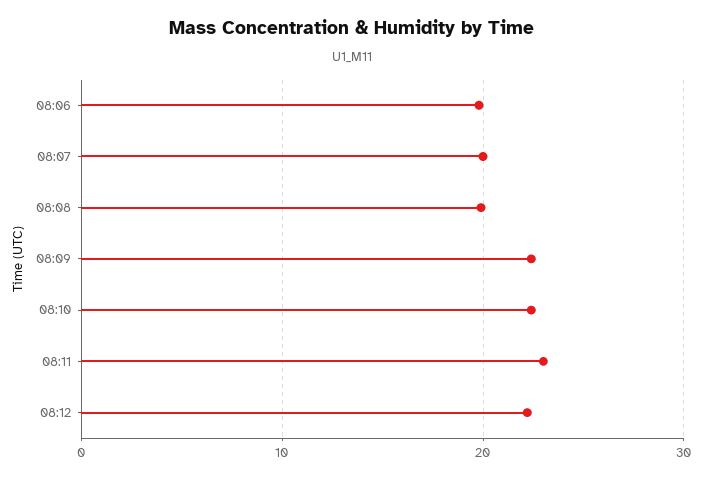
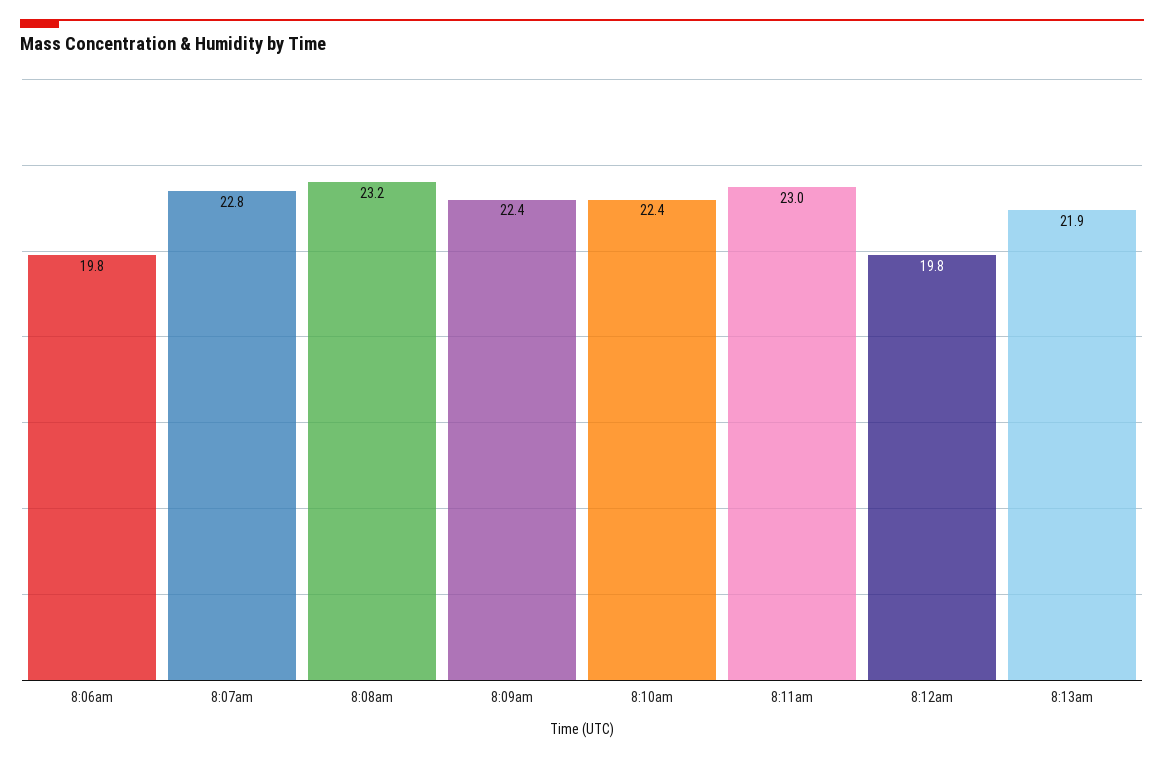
08:07: 20 -> 22.8
08:08: 20 -> 23.2
08:12: 22 -> 19.8
8:13am: none -> 21.9

